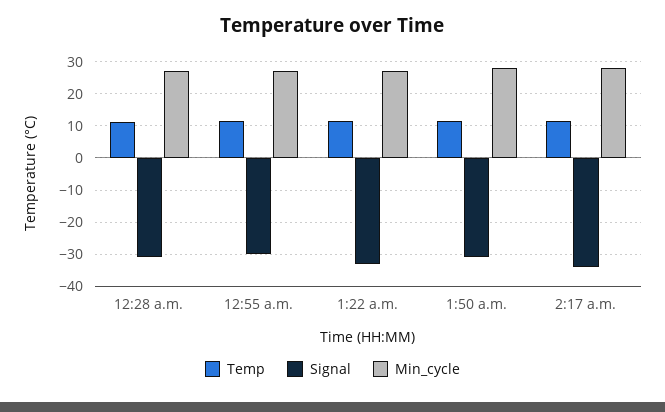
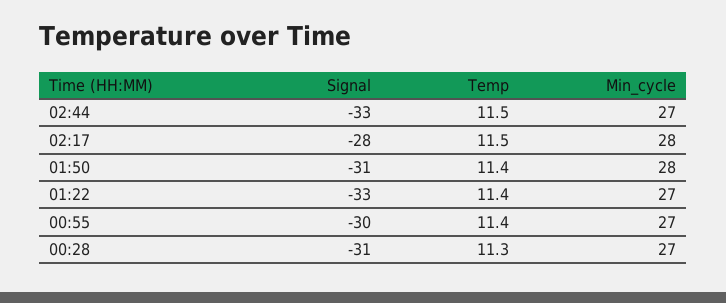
Signal, 2:17 a.m.: -34 -> -28
Signal, 02:44: none -> -33
Temp, 02:44: none -> 11.5
Min_cycle, 02:44: none -> 27

